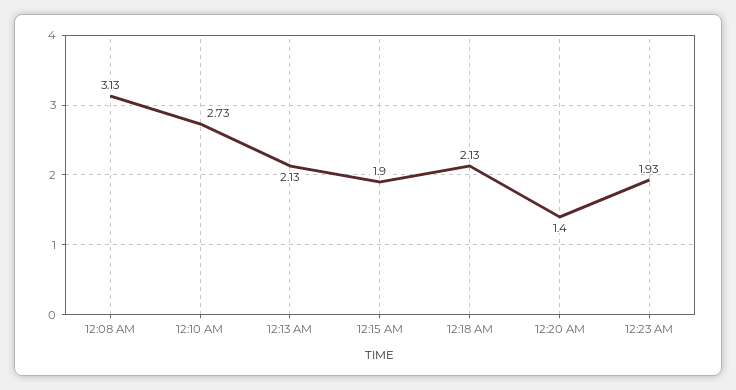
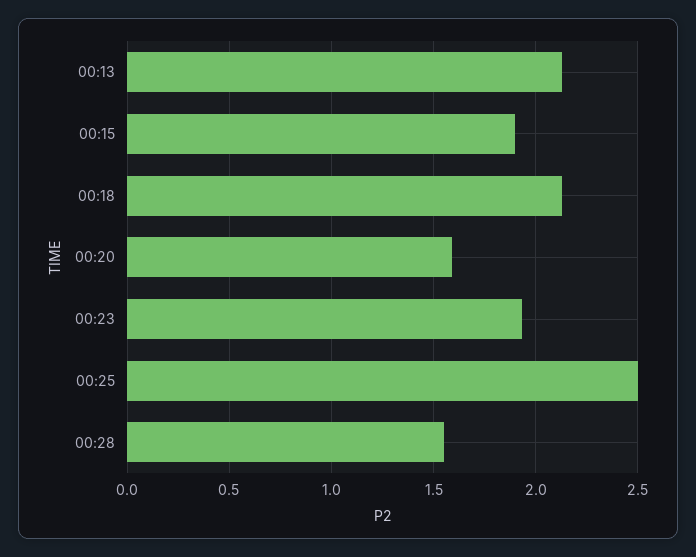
12:08 AM: 3.13 -> none
12:10 AM: 2.73 -> none
12:20 AM: 1.4 -> 1.6
00:25: none -> 2.5
00:28: none -> 1.55

